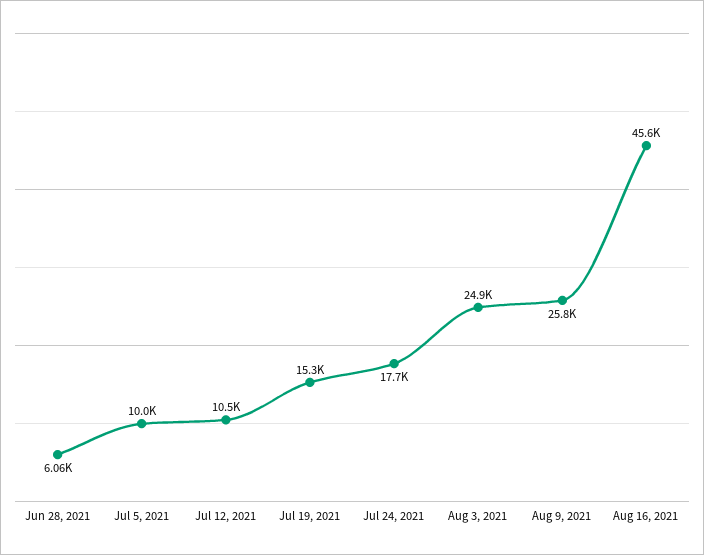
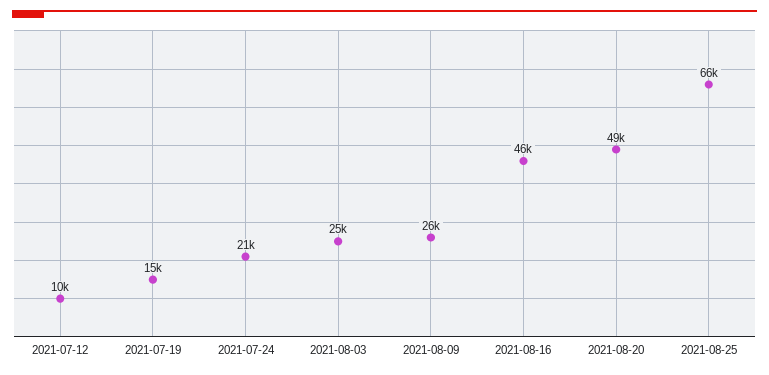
Jun 28, 2021: 6060 -> none
Jul 5, 2021: 10000 -> none
Jul 24, 2021: 17700 -> 21000
2021-08-20: none -> 49000
2021-08-25: none -> 66000

